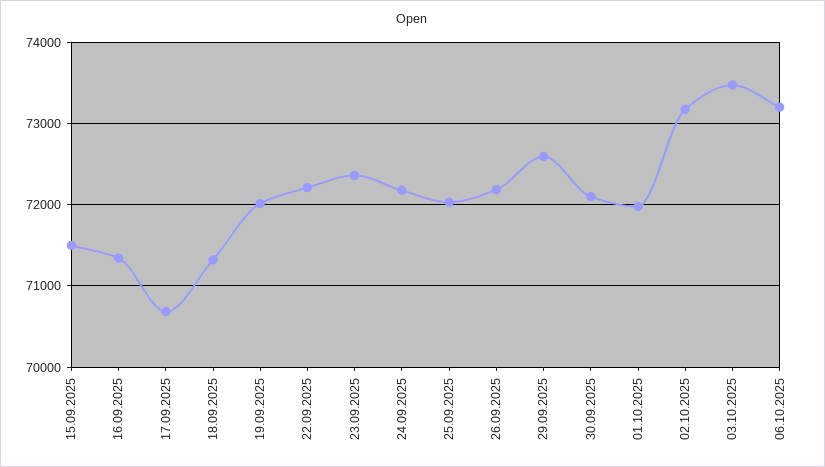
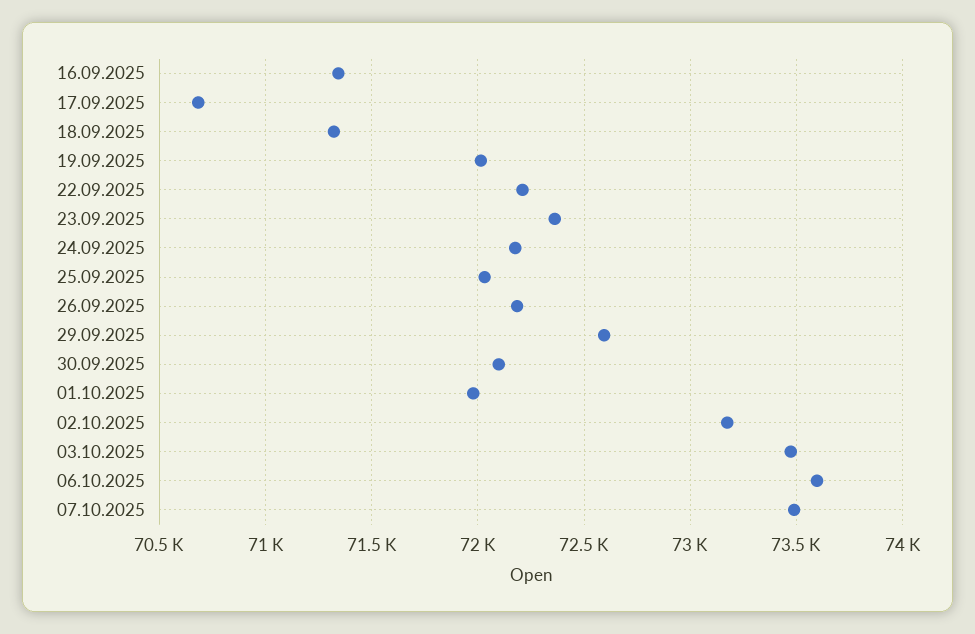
15.09.2025: 71500 -> none
06.10.2025: 73200 -> 73600
07.10.2025: none -> 73500

